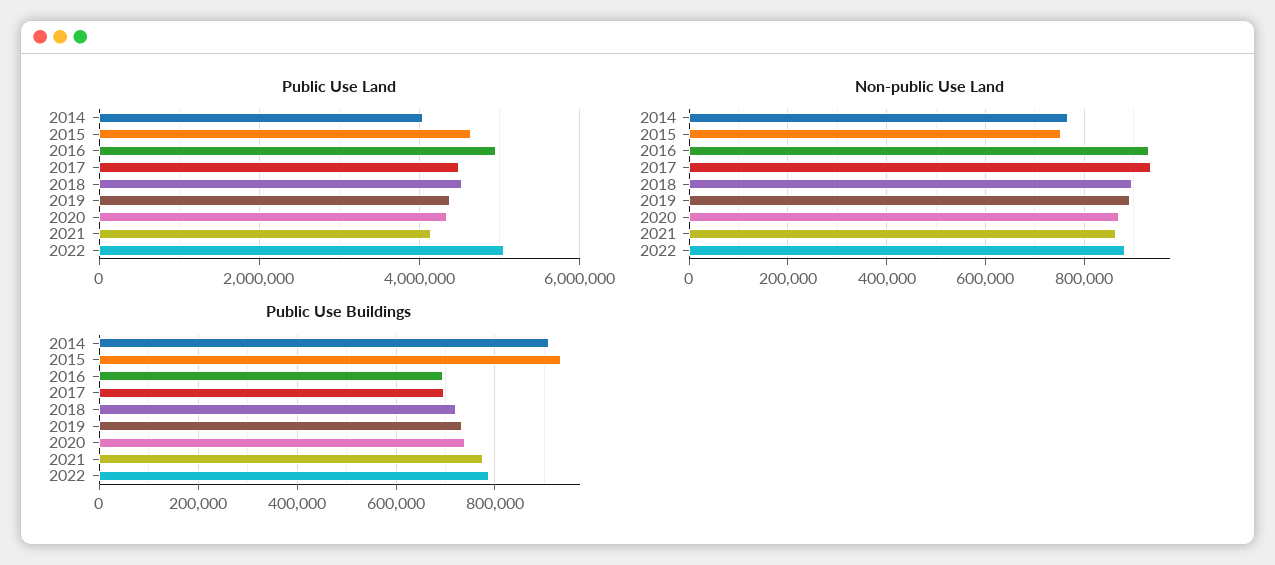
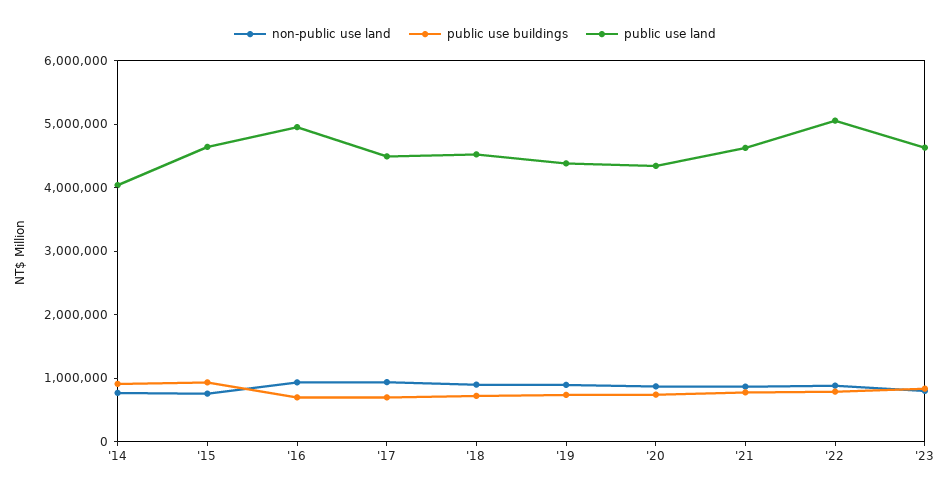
Public Use Land, 2021: 4200000 -> 4600000
Non-public Use Land, '23: none -> 800000
Public Use Buildings, '23: none -> 800000
Public Use Land, '23: none -> 4600000

